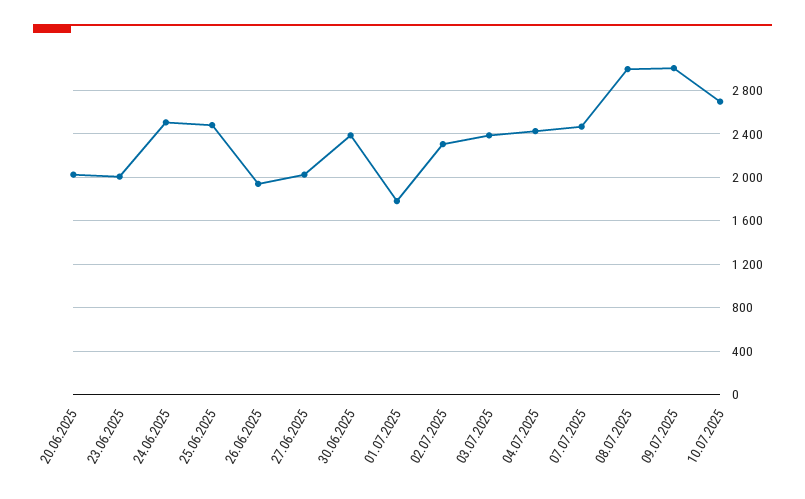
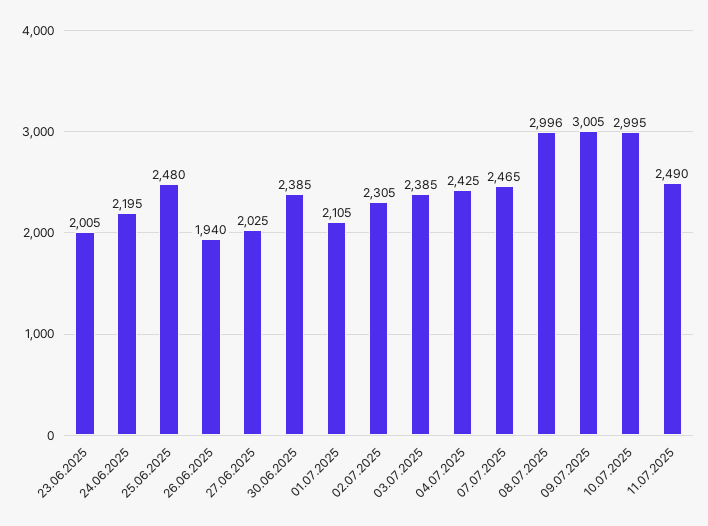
20.06.2025: 2000 -> none
24.06.2025: 2500 -> 2195
01.07.2025: 1800 -> 2105
10.07.2025: 2700 -> 2995
11.07.2025: none -> 2490

